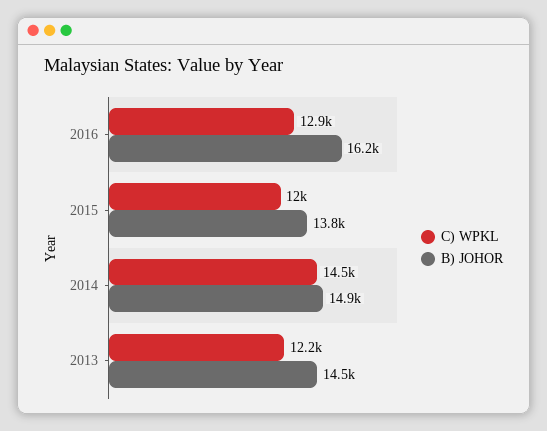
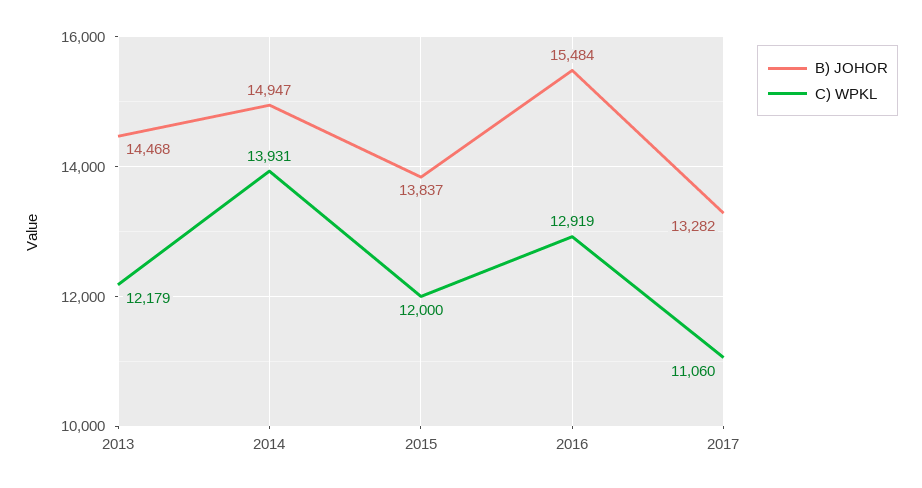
B) JOHOR, 2016: 16200 -> 15484
C) WPKL, 2014: 14500 -> 13931
B) JOHOR, 2017: none -> 13282
C) WPKL, 2017: none -> 11060

